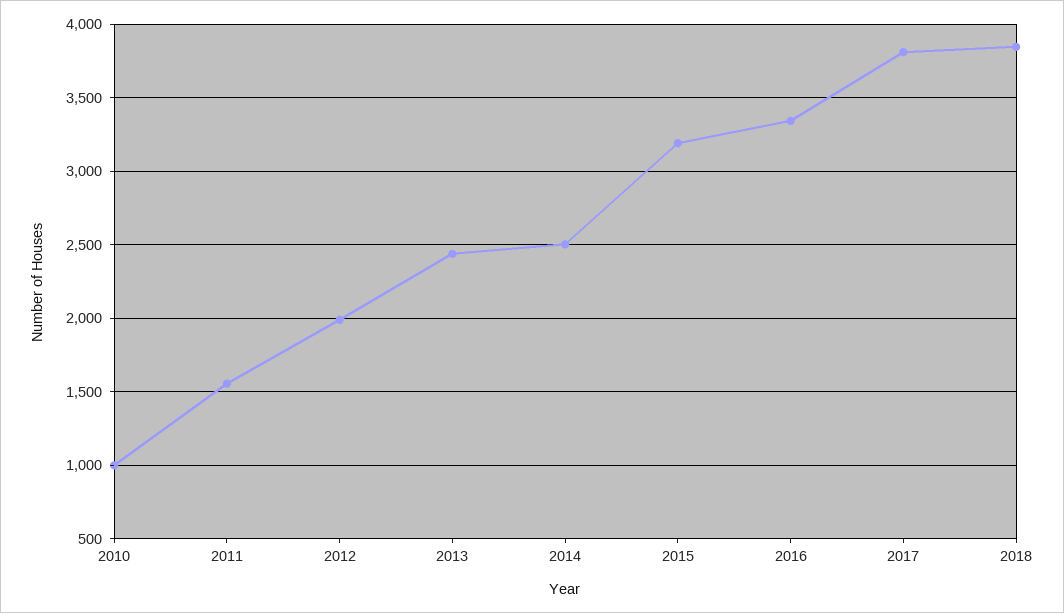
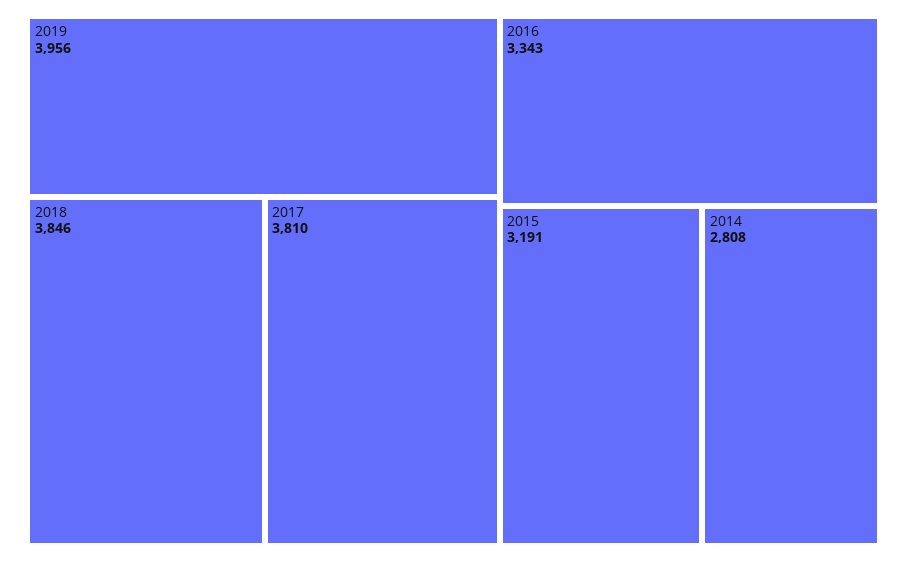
2010: 1000 -> none
2011: 1550 -> none
2012: 2000 -> none
2013: 2450 -> none
2014: 2500 -> 2808
2019: none -> 3956

